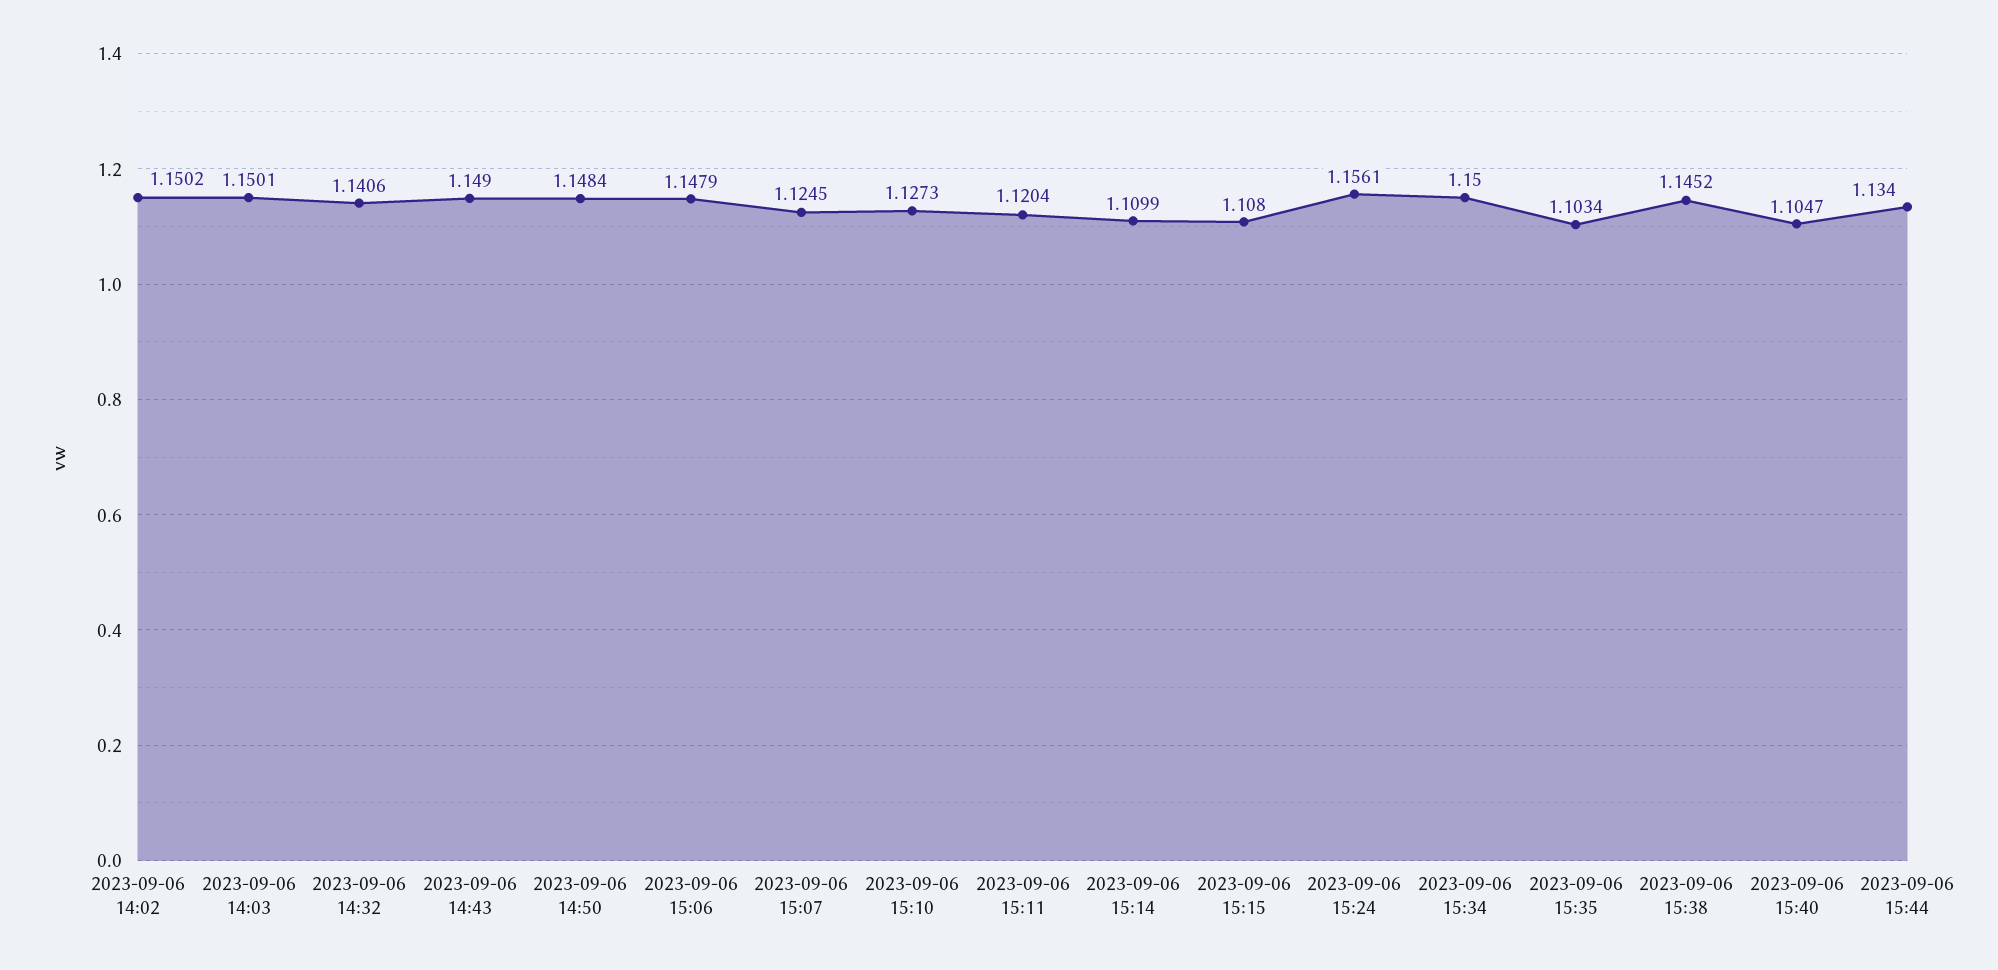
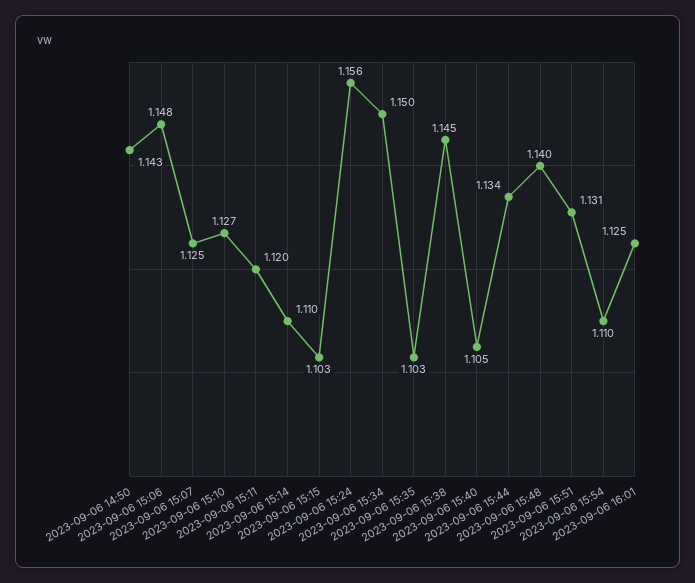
2023-09-06 14:02: 1.1502 -> none
2023-09-06 14:03: 1.1501 -> none
2023-09-06 14:32: 1.1406 -> none
2023-09-06 14:43: 1.149 -> none
2023-09-06 14:50: 1.1484 -> 1.143
2023-09-06 15:15: 1.108 -> 1.103
2023-09-06 15:48: none -> 1.14
2023-09-06 15:51: none -> 1.131
2023-09-06 15:54: none -> 1.11
2023-09-06 16:01: none -> 1.125

